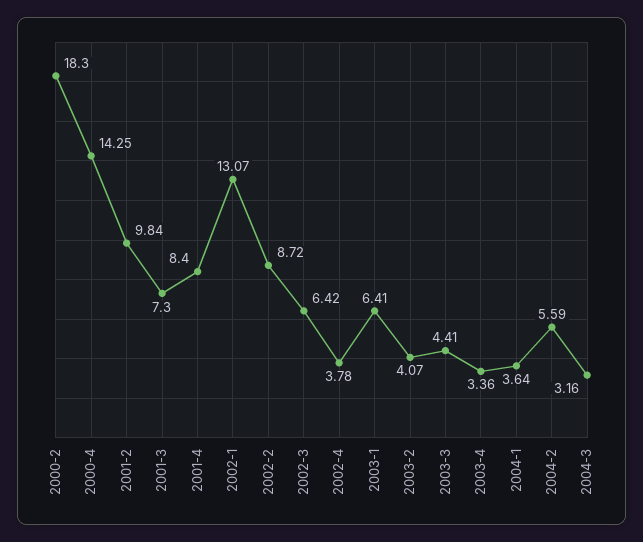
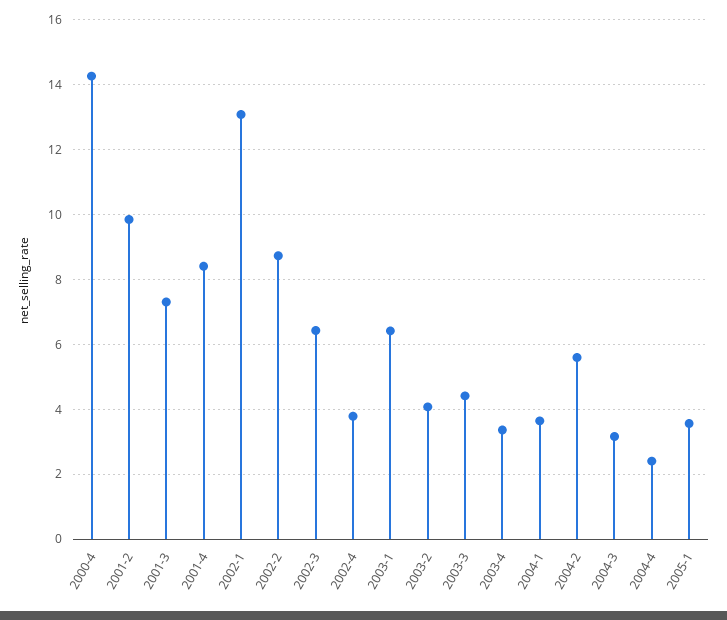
2000-2: 18.3 -> none
2004-4: none -> 2.4
2005-1: none -> 3.6

